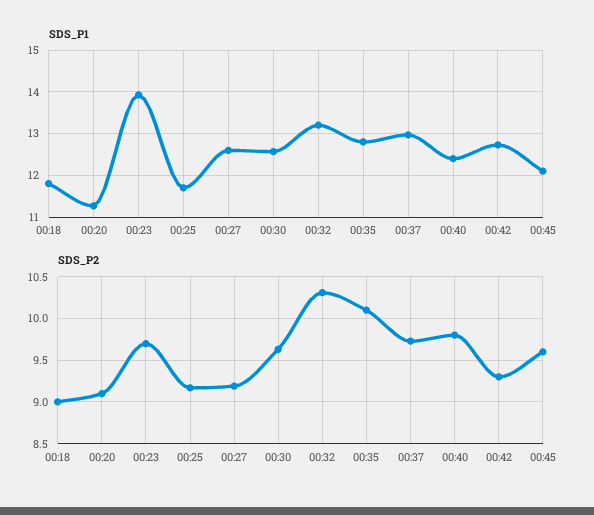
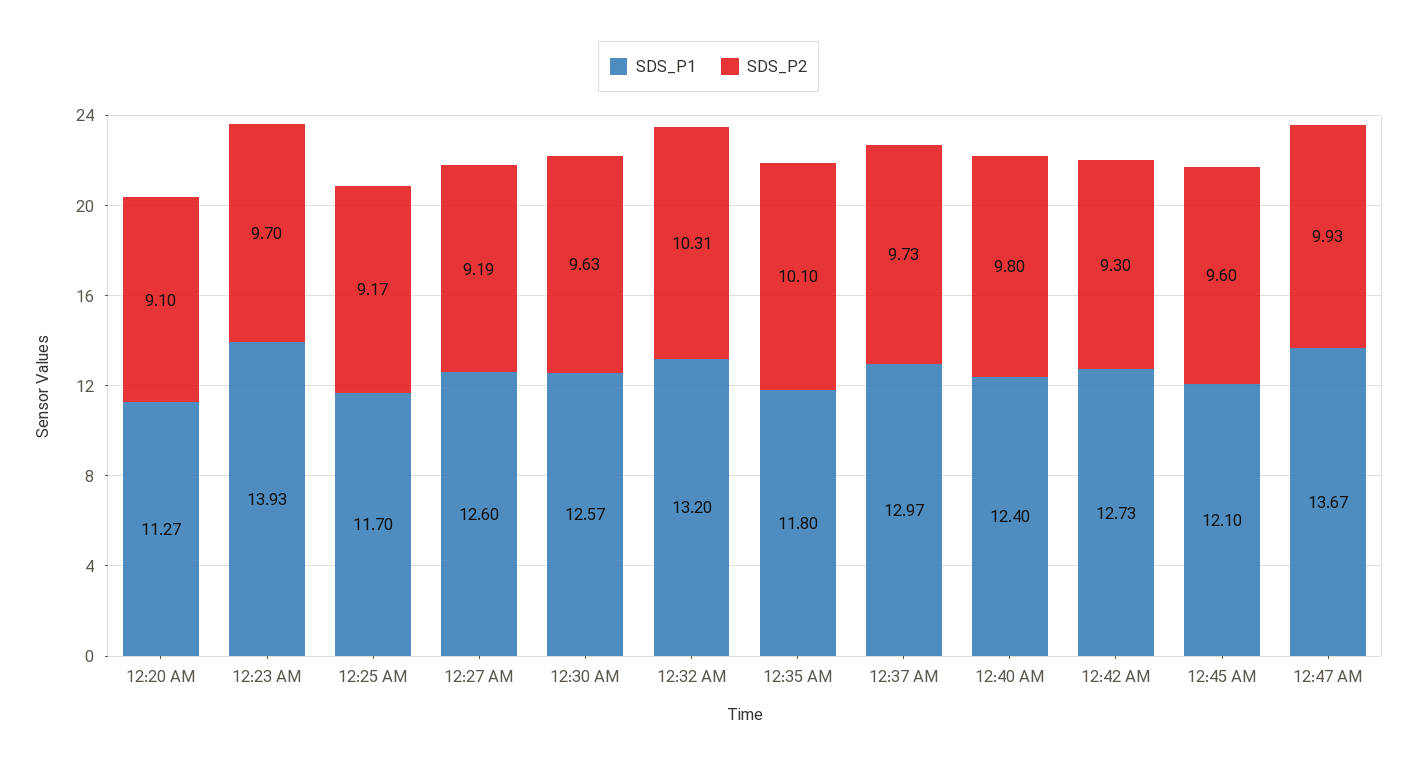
SDS_P1, 00:18: 11.8 -> none
SDS_P1, 00:35: 12.8 -> 11.8
SDS_P2, 00:18: 9 -> none
SDS_P1, 12:47 AM: none -> 13.67
SDS_P2, 12:47 AM: none -> 9.93

